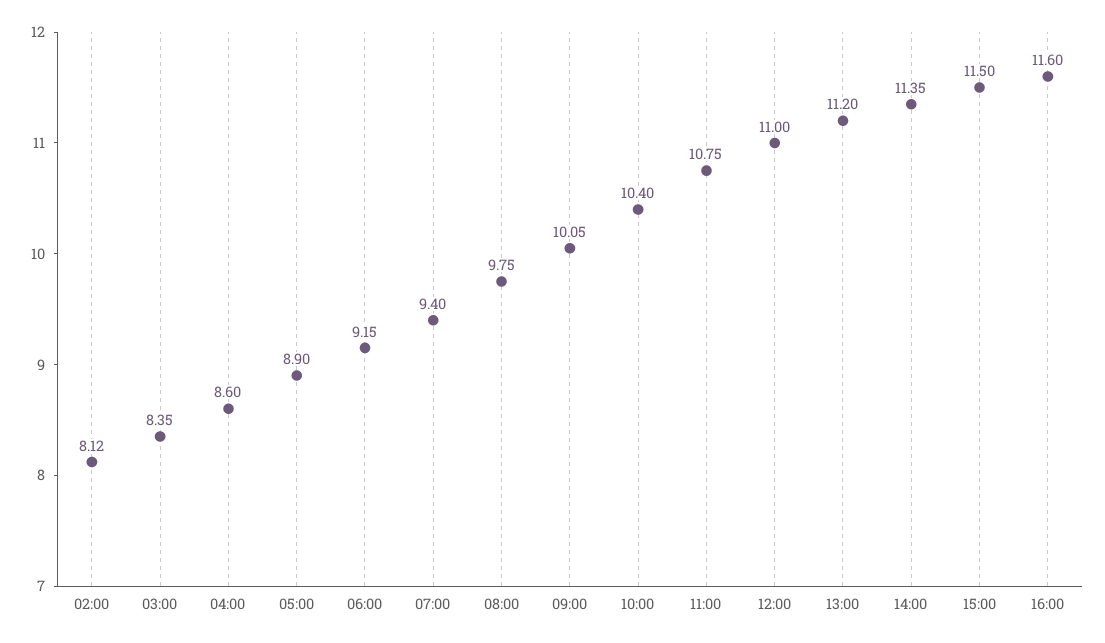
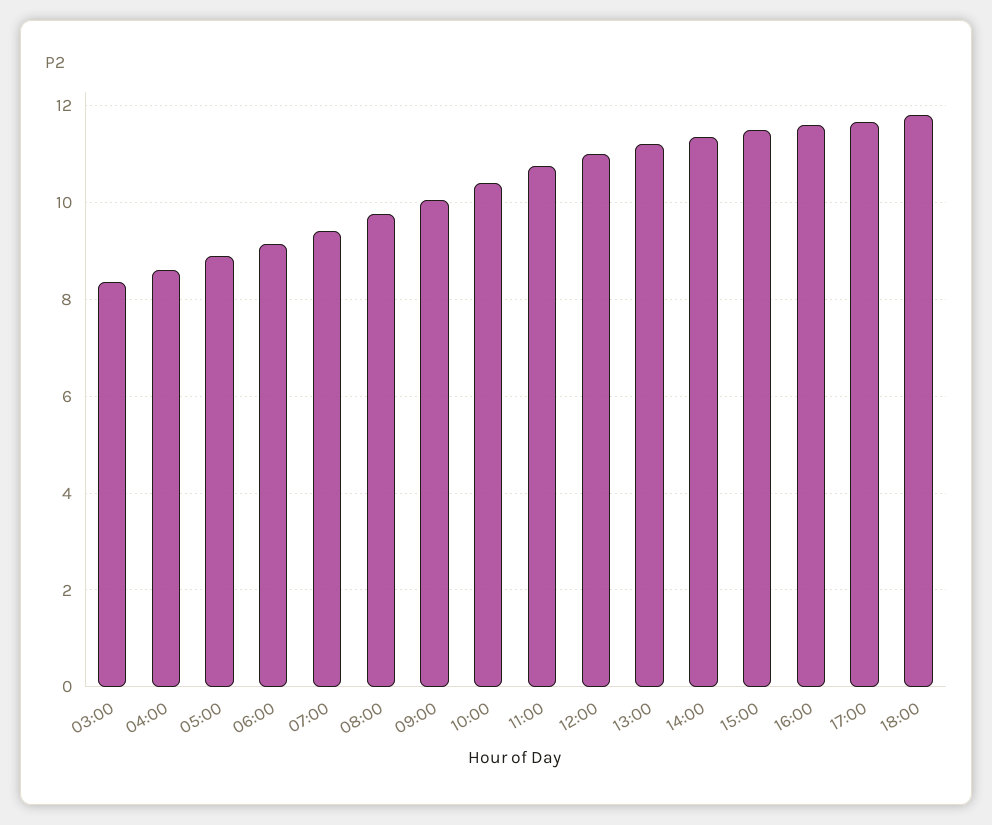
02:00: 8.12 -> none
17:00: none -> 11.6
18:00: none -> 11.8

